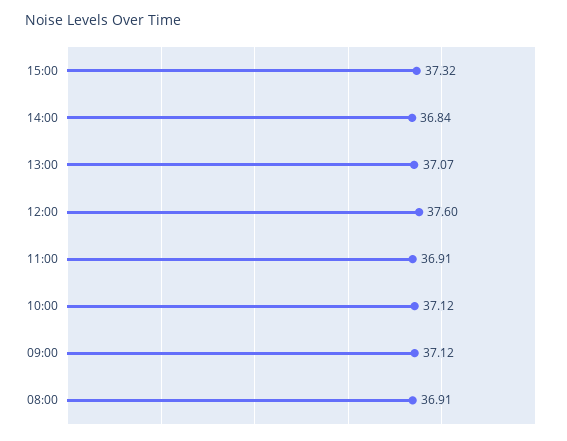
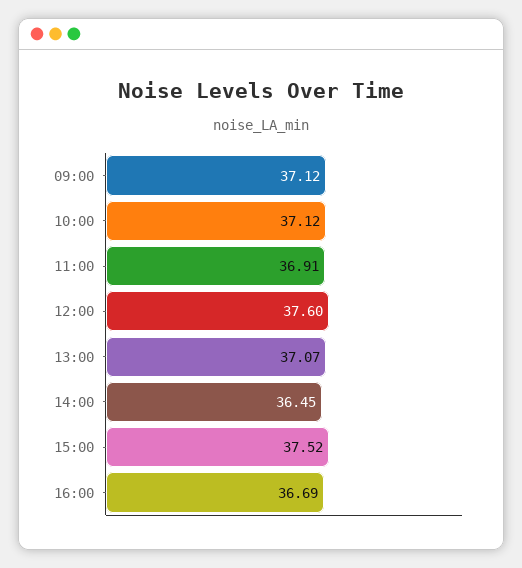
15:00: 37.32 -> 37.52
14:00: 36.84 -> 36.45
08:00: 36.91 -> none
16:00: none -> 36.69

